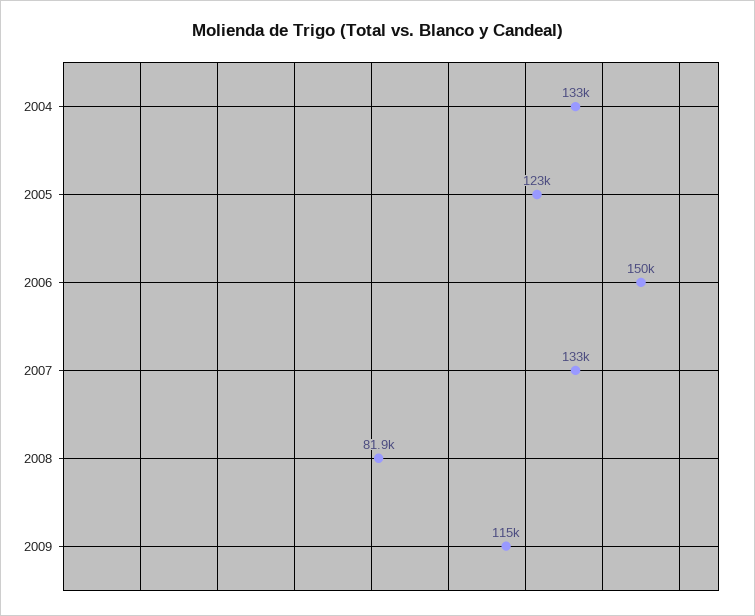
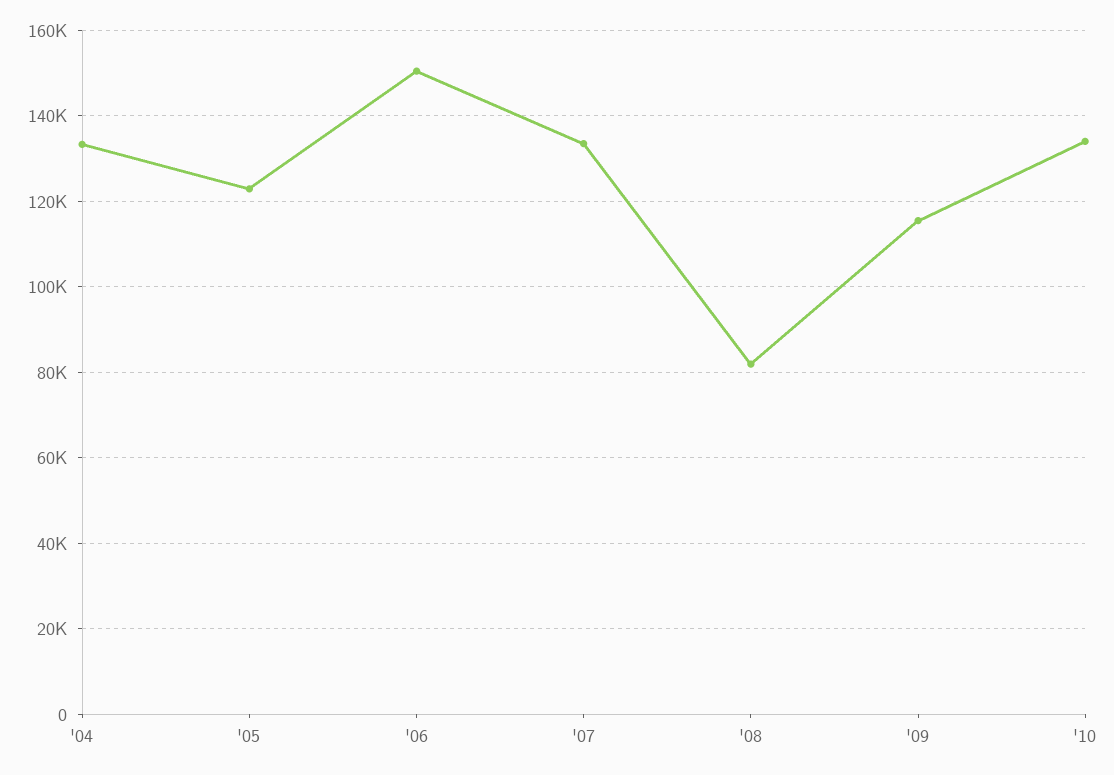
'10: none -> 134000

